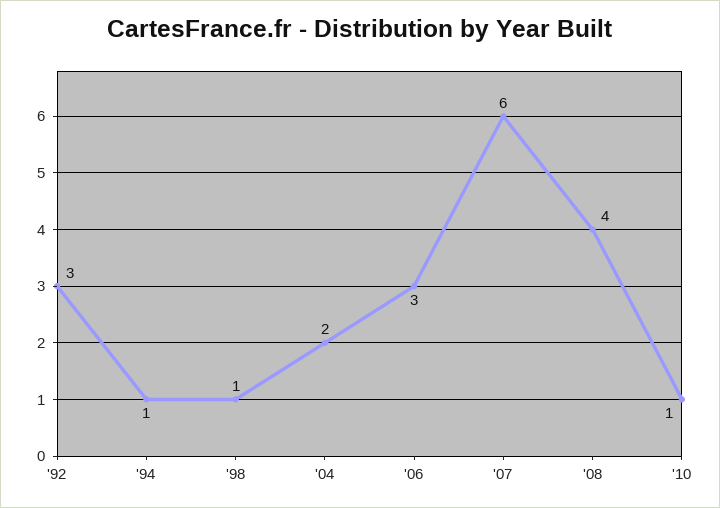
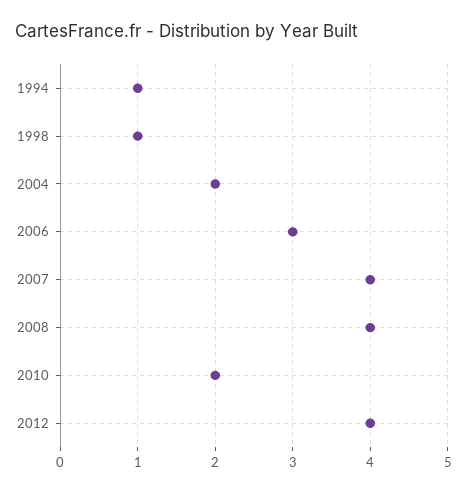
'92: 3 -> none
'07: 6 -> 4
'10: 1 -> 2
2012: none -> 4

